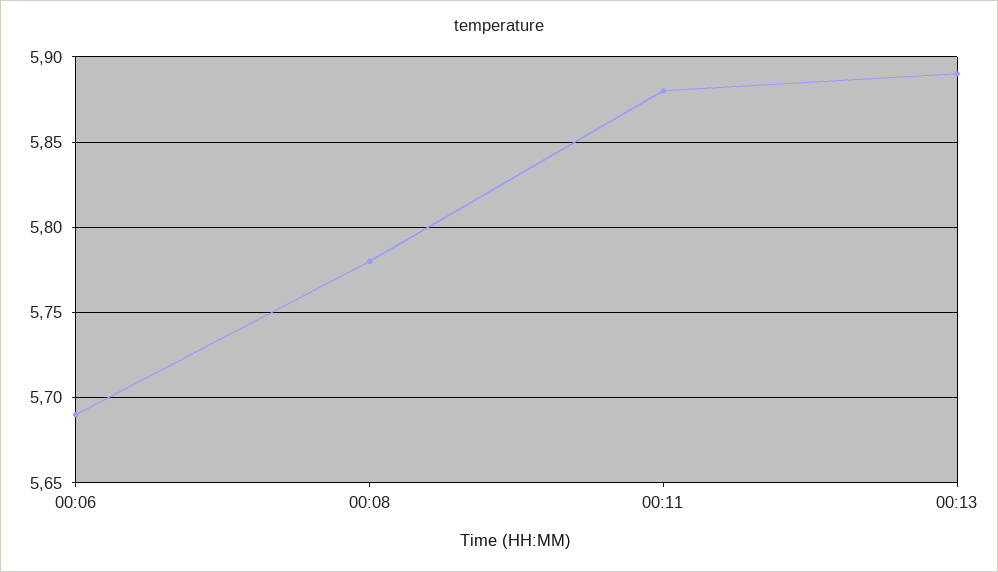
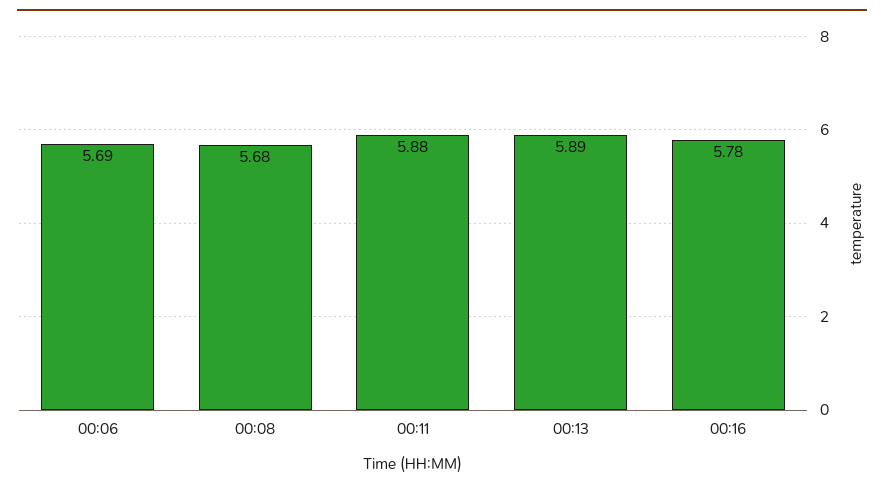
00:08: 5.78 -> 5.68
00:16: none -> 5.78

